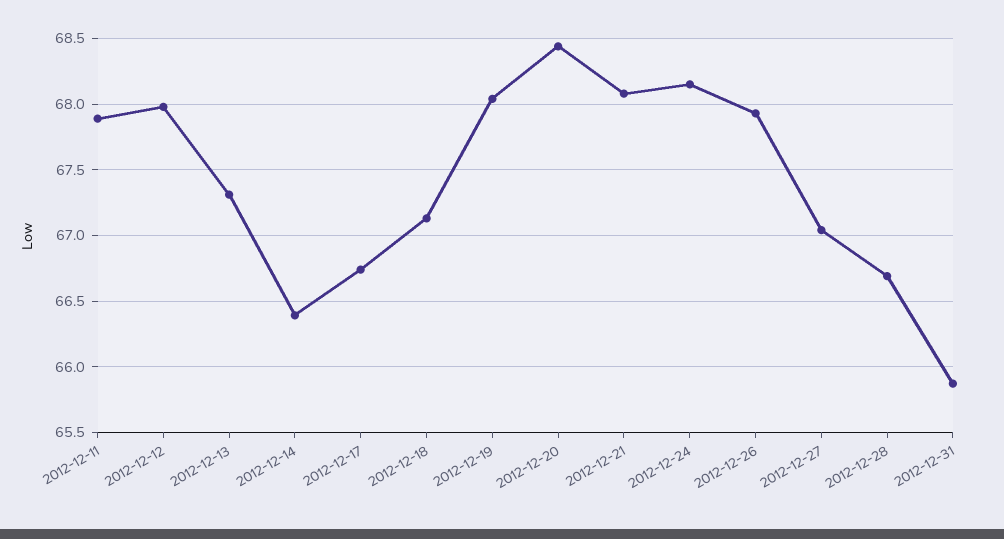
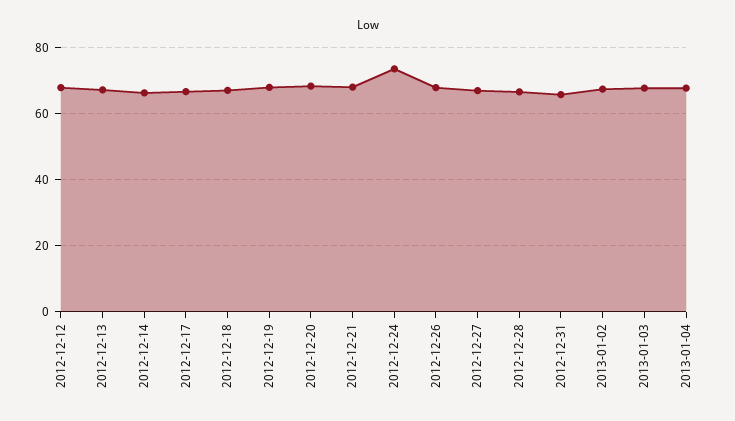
2012-12-11: 67.9 -> none
2012-12-24: 68.15 -> 74
2013-01-02: none -> 68
2013-01-03: none -> 68
2013-01-04: none -> 68

